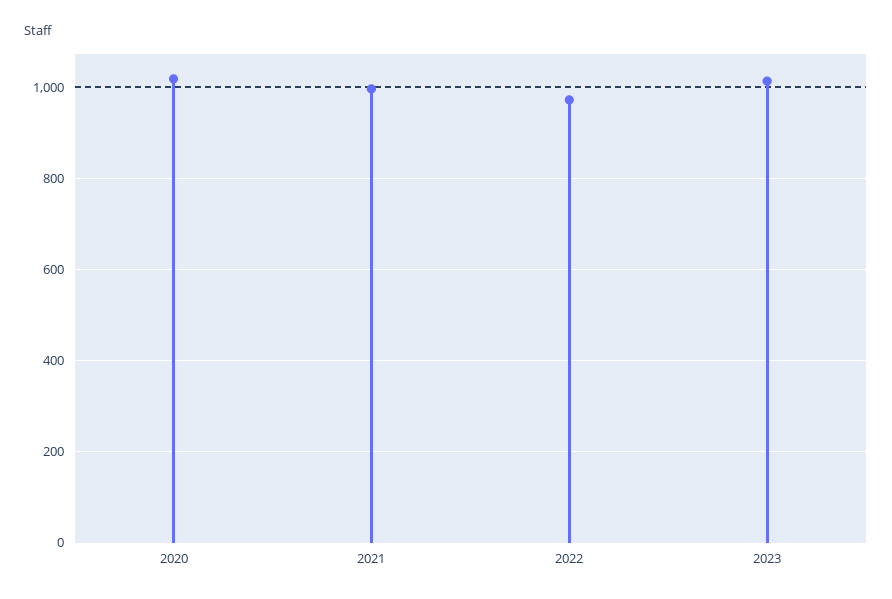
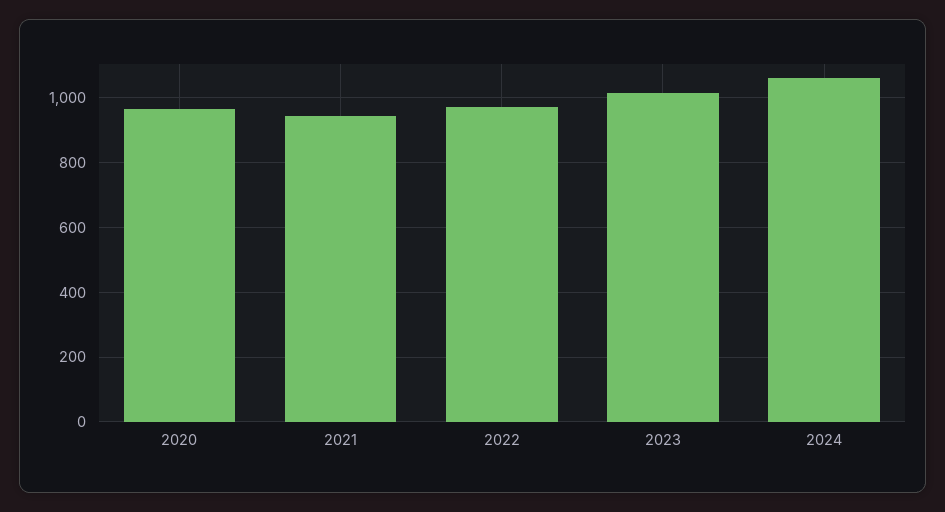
2020: 1020 -> 960
2021: 1000 -> 940
2024: none -> 1060

